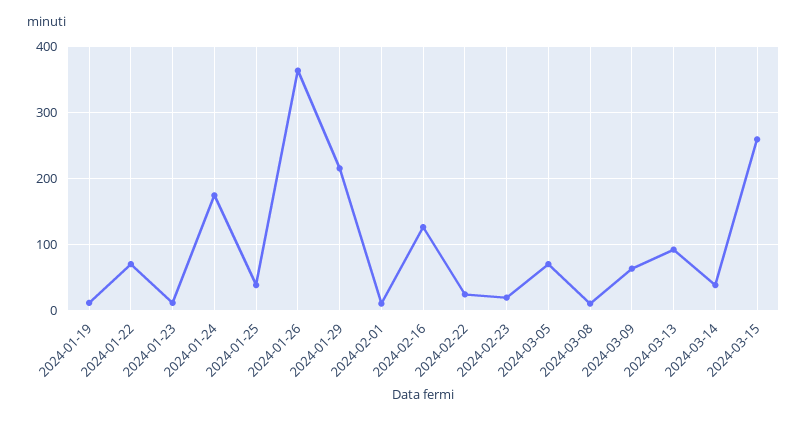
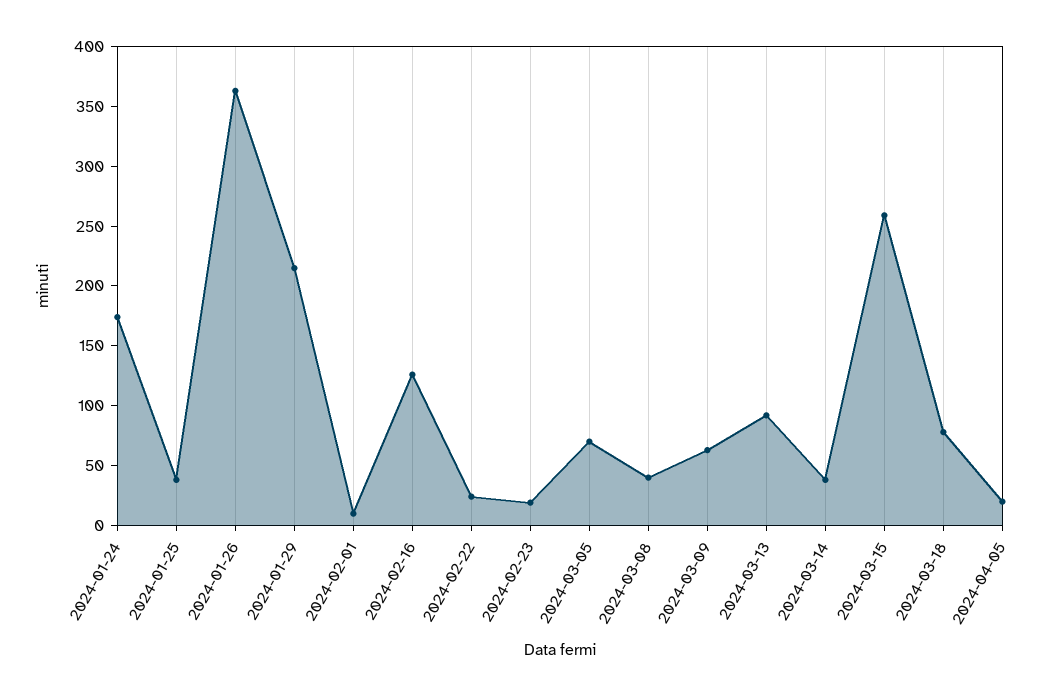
2024-01-19: 10 -> none
2024-01-22: 70 -> none
2024-01-23: 10 -> none
2024-03-08: 10 -> 40
2024-03-18: none -> 80
2024-04-05: none -> 20

